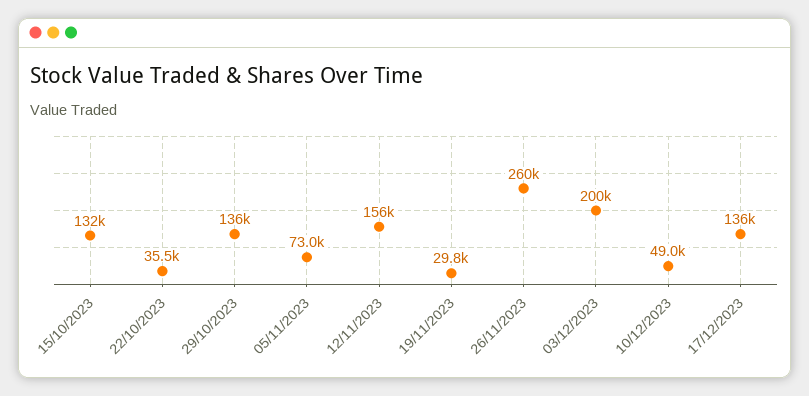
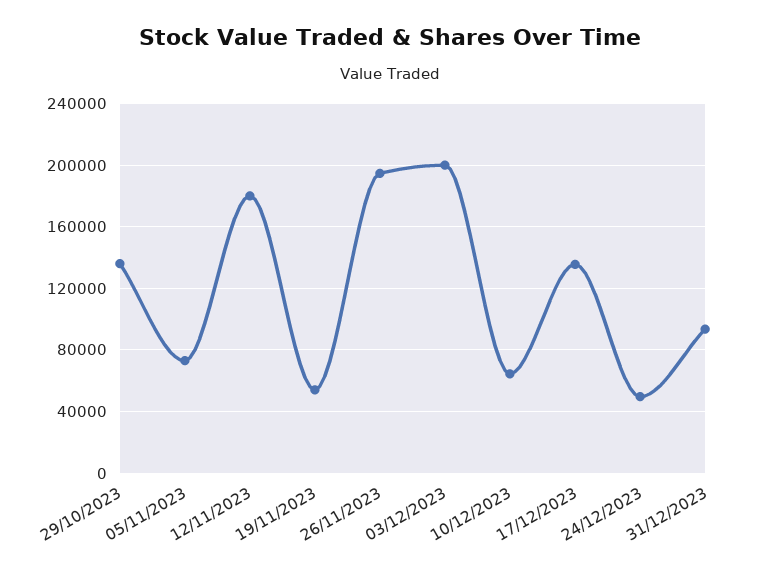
15/10/2023: 132000 -> none
22/10/2023: 35500 -> none
12/11/2023: 156000 -> 180000
19/11/2023: 29800 -> 55000
26/11/2023: 260000 -> 195000
10/12/2023: 49000 -> 65000
24/12/2023: none -> 50000
31/12/2023: none -> 95000

